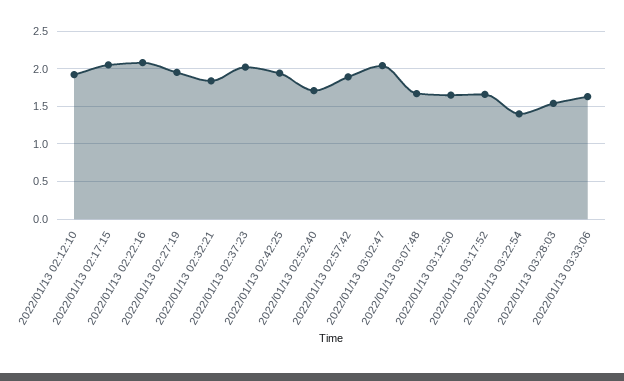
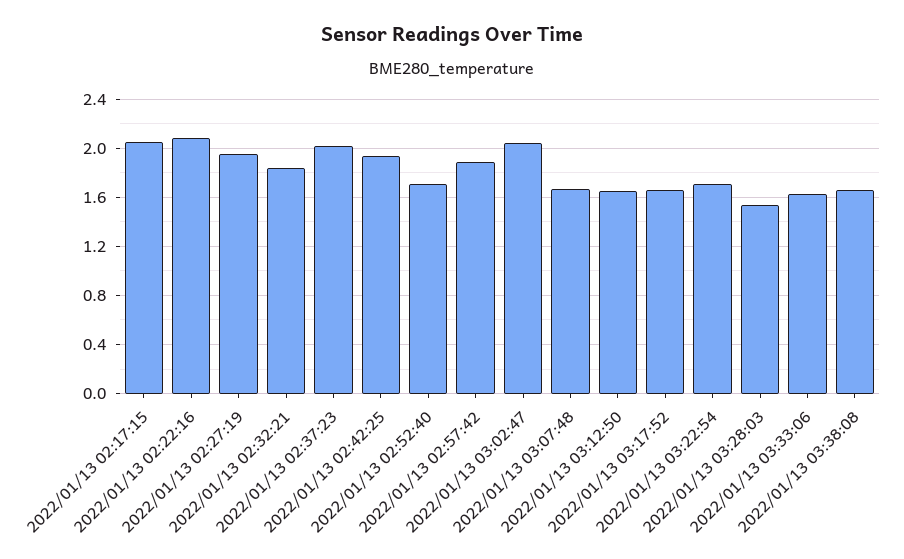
2022/01/13 02:12:10: 1.9 -> none
2022/01/13 03:22:54: 1.4 -> 1.7
2022/01/13 03:38:08: none -> 1.65

